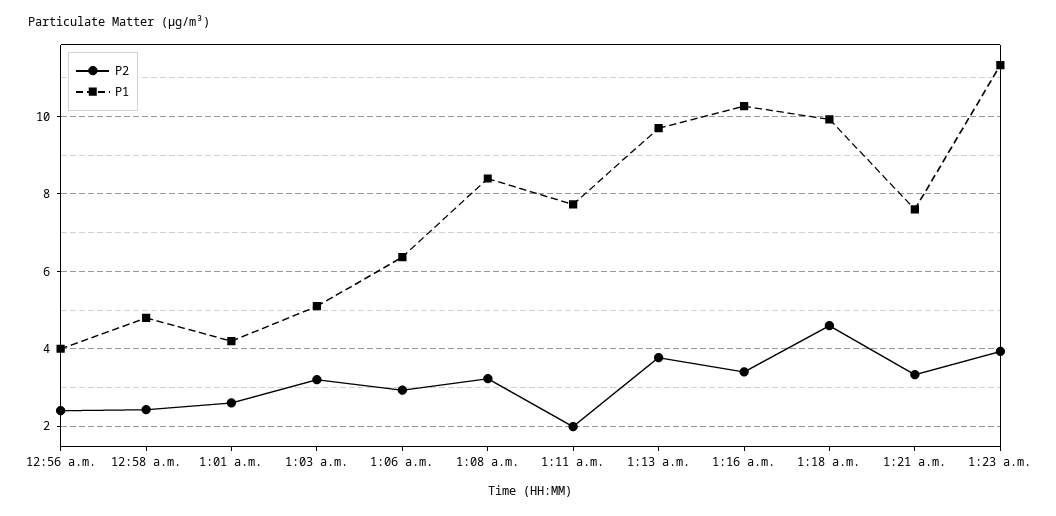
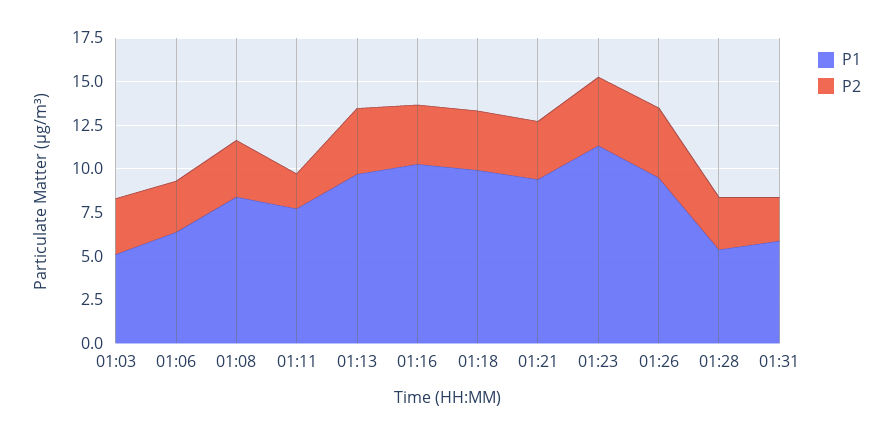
P2, 12:56 a.m.: 2.4 -> none
P1, 12:56 a.m.: 4 -> none
P2, 12:58 a.m.: 2.4 -> none
P1, 12:58 a.m.: 4.8 -> none
P2, 1:01 a.m.: 2.6 -> none
P1, 1:01 a.m.: 4.2 -> none
P2, 1:18 a.m.: 4.6 -> 3.5
P1, 1:21 a.m.: 7.6 -> 9.5
P1, 01:26: none -> 9.5
P2, 01:26: none -> 4
P1, 01:28: none -> 5.5
P2, 01:28: none -> 3
P1, 01:31: none -> 6
P2, 01:31: none -> 2.5

